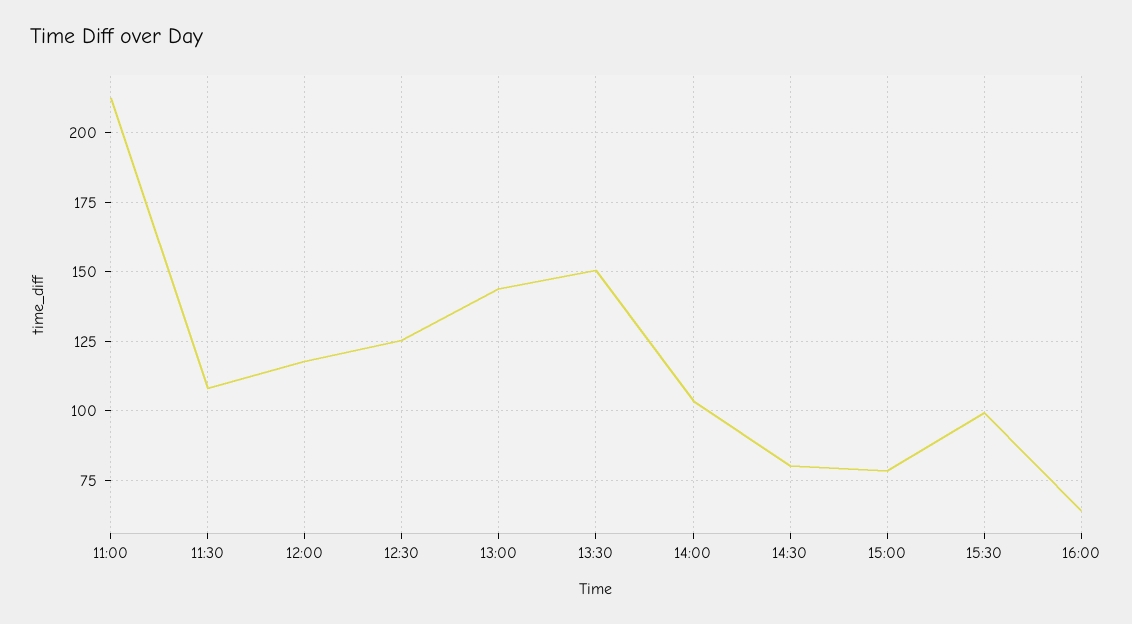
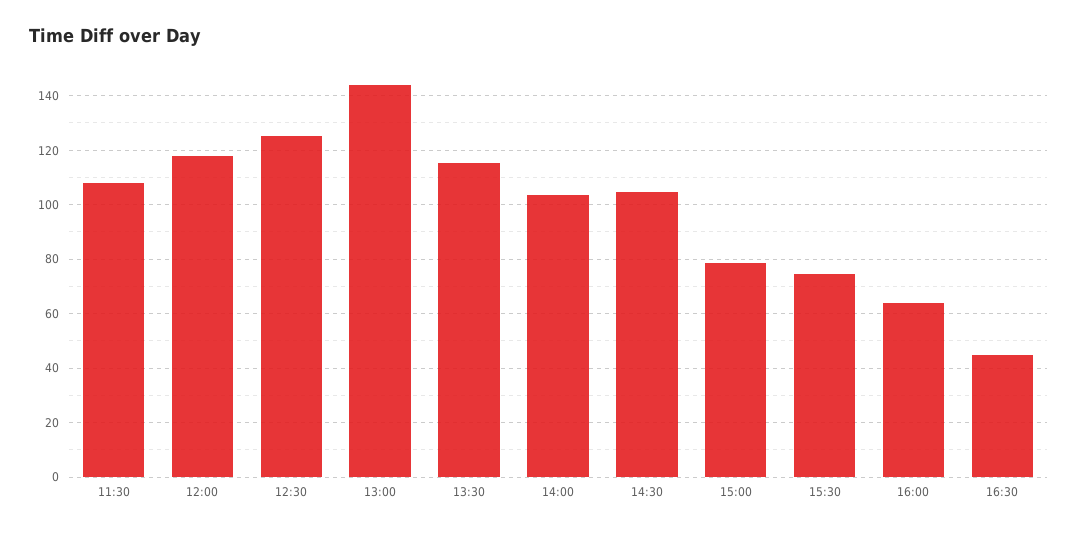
11:00: 212.5 -> none
13:30: 150 -> 115
14:30: 80 -> 105
15:30: 100 -> 75
16:30: none -> 45

